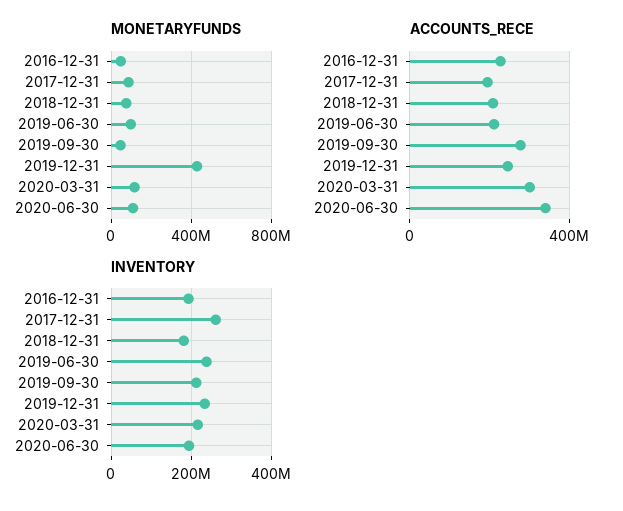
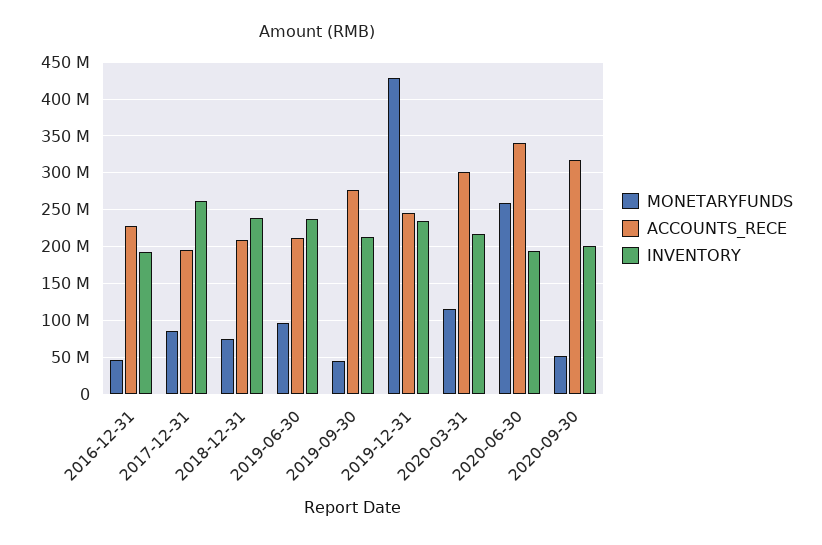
MONETARYFUNDS, 2020-06-30: 100000000 -> 260000000
INVENTORY, 2018-12-31: 180000000 -> 240000000
MONETARYFUNDS, 2020-09-30: none -> 50000000
ACCOUNTS_RECE, 2020-09-30: none -> 320000000
INVENTORY, 2020-09-30: none -> 200000000

